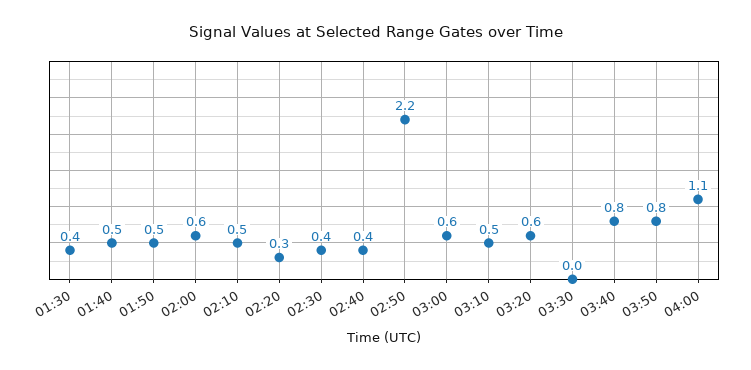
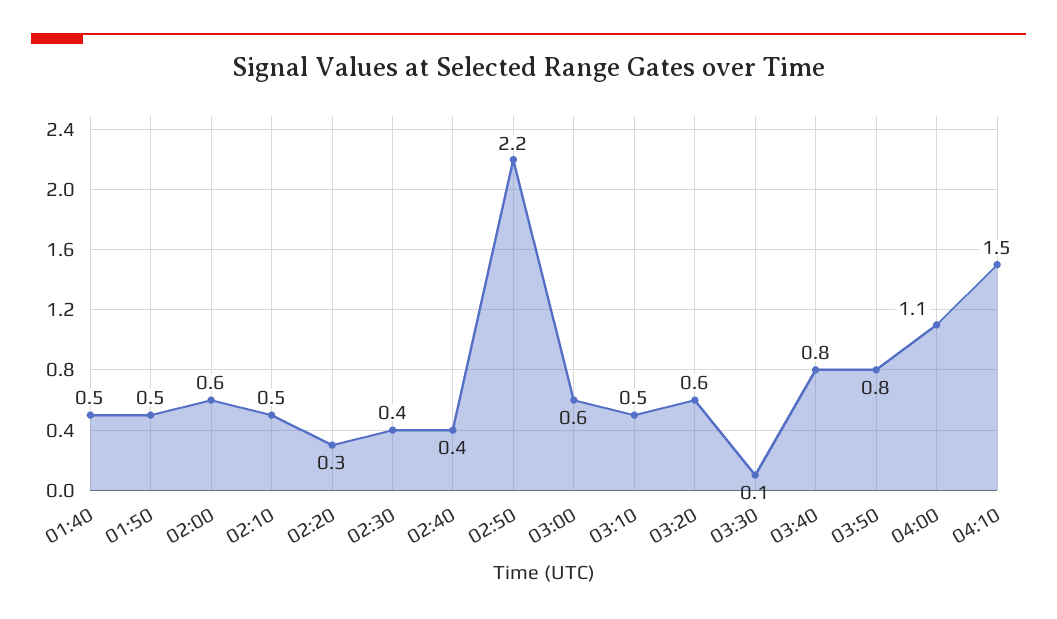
01:30: 0.4 -> none
03:30: 0 -> 0.1
04:10: none -> 1.5

